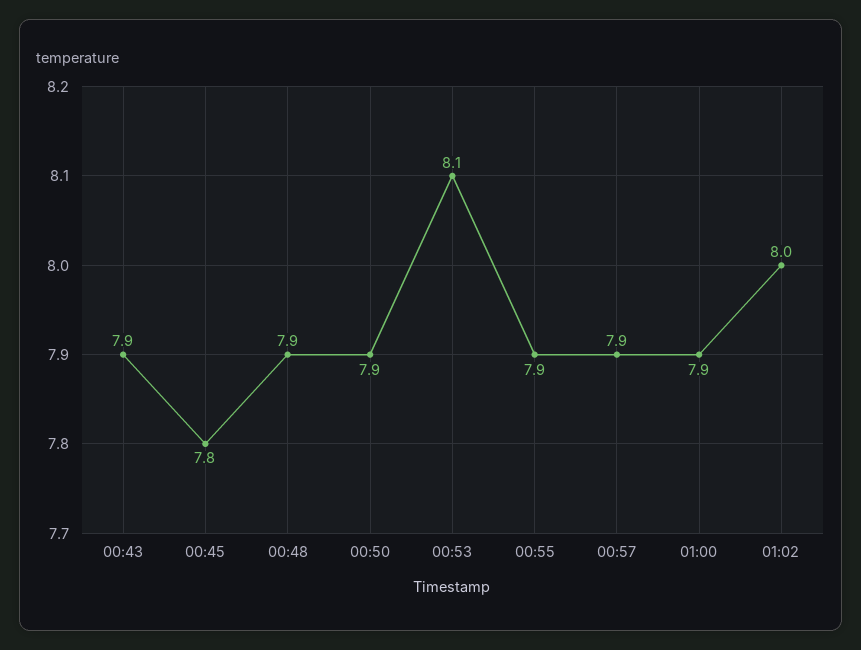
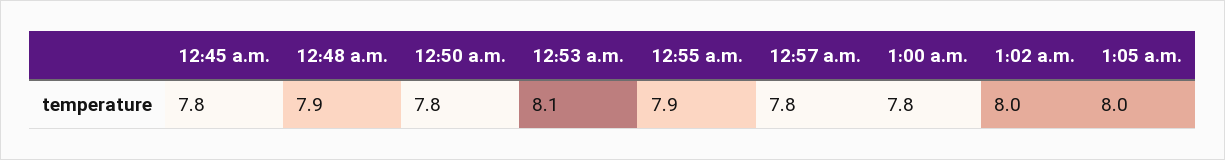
00:43: 7.9 -> none
00:50: 7.9 -> 7.8
00:57: 7.9 -> 7.8
01:00: 7.9 -> 7.8
1:05 a.m.: none -> 8

